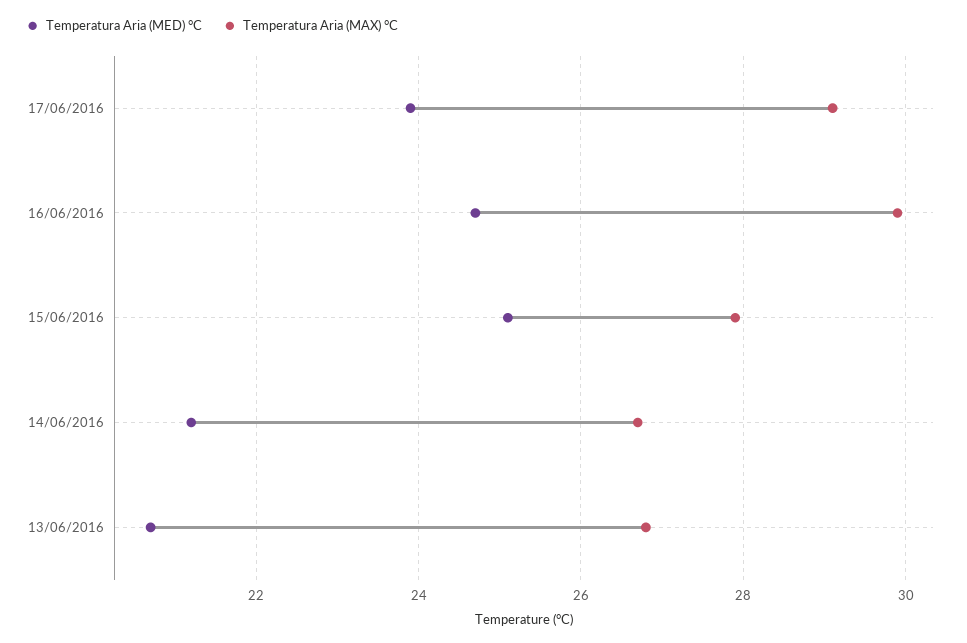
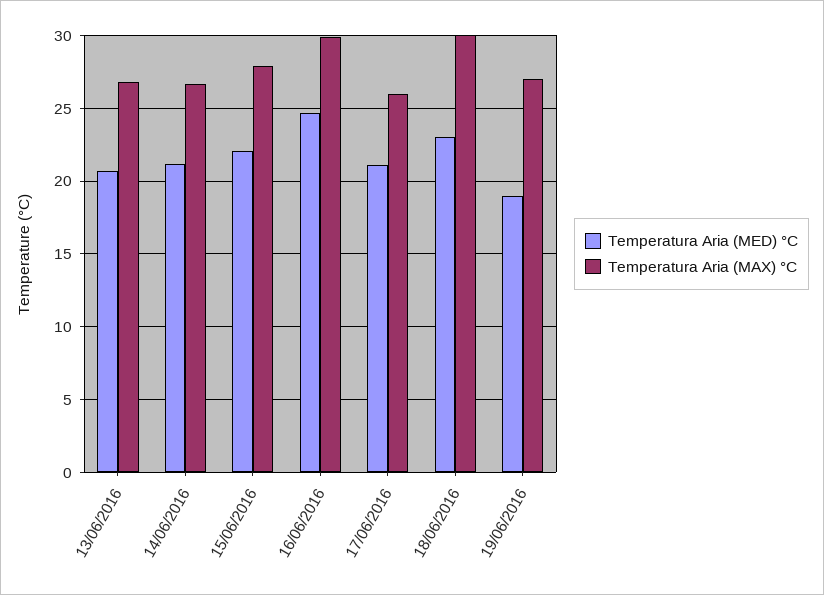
Temperatura Aria (MED) °C, 17/06/2016: 24 -> 21
Temperatura Aria (MAX) °C, 17/06/2016: 29 -> 26
Temperatura Aria (MED) °C, 15/06/2016: 25 -> 22
Temperatura Aria (MED) °C, 18/06/2016: none -> 23
Temperatura Aria (MAX) °C, 18/06/2016: none -> 30
Temperatura Aria (MED) °C, 19/06/2016: none -> 19
Temperatura Aria (MAX) °C, 19/06/2016: none -> 27

